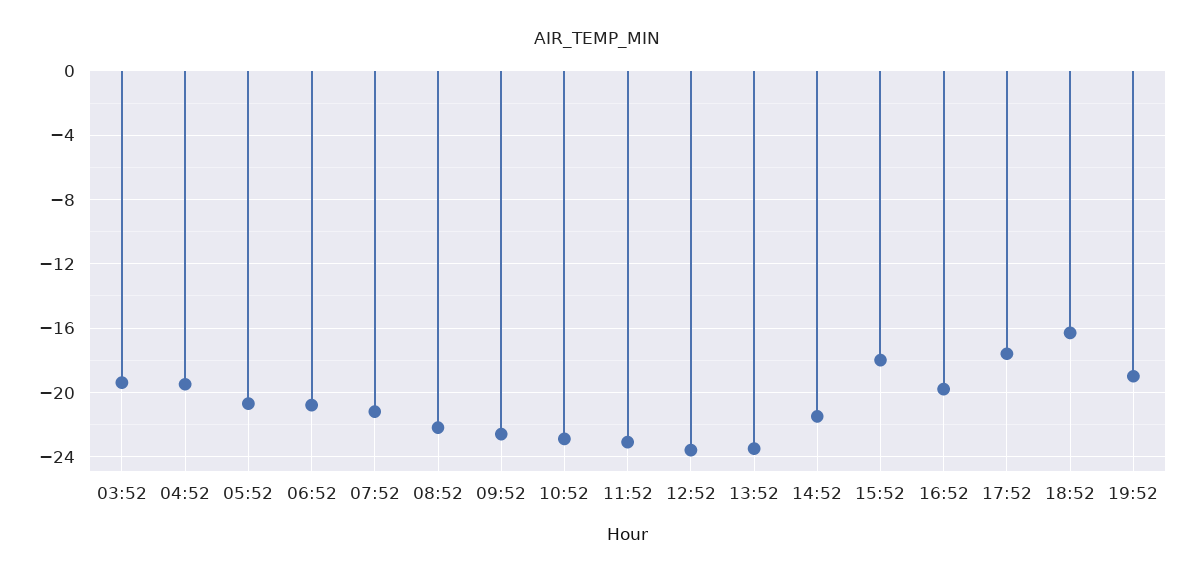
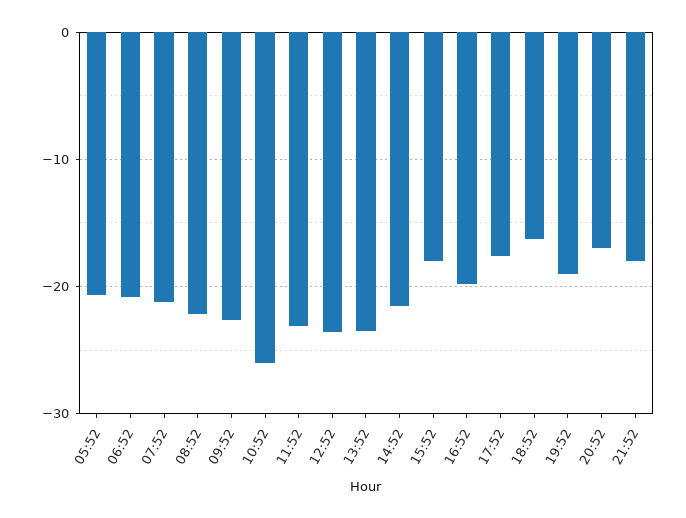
03:52: -19.5 -> none
04:52: -19.5 -> none
10:52: -23 -> -26
20:52: none -> -17
21:52: none -> -18

